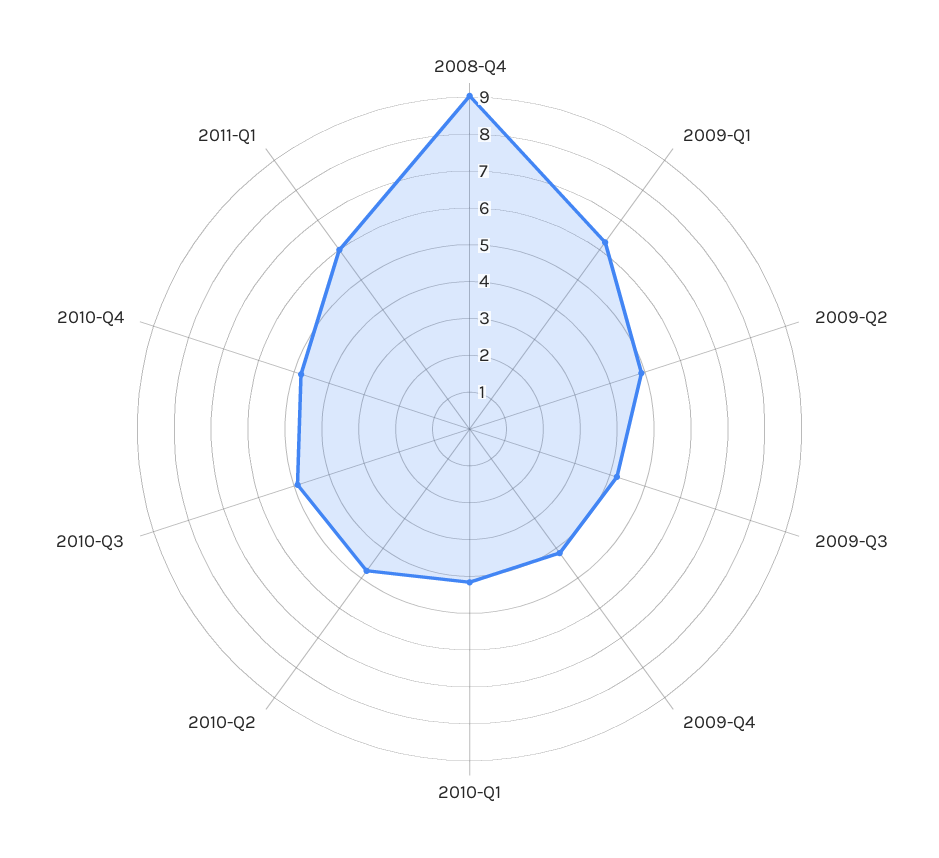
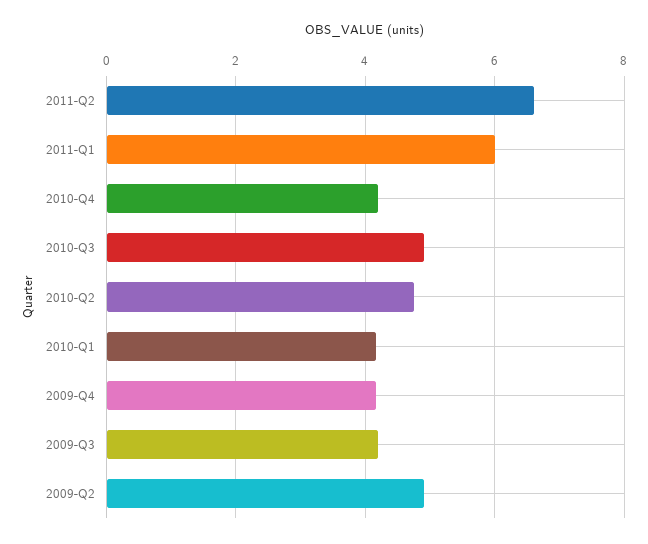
2008-Q4: 9 -> none
2009-Q1: 6.25 -> none
2010-Q4: 4.75 -> 4.2
2011-Q2: none -> 6.6

